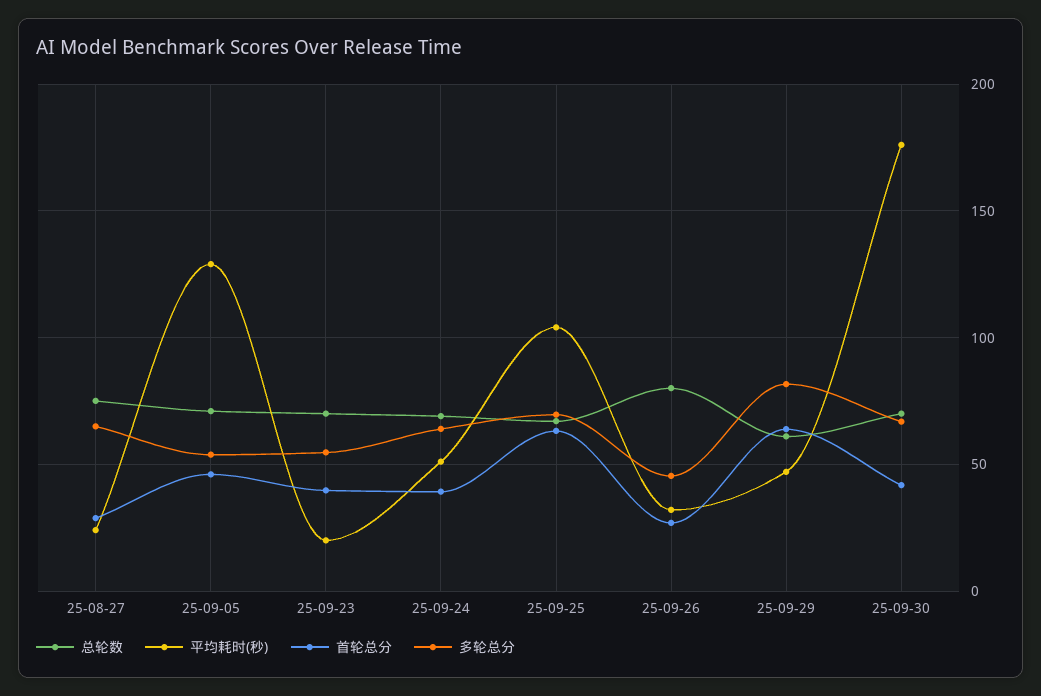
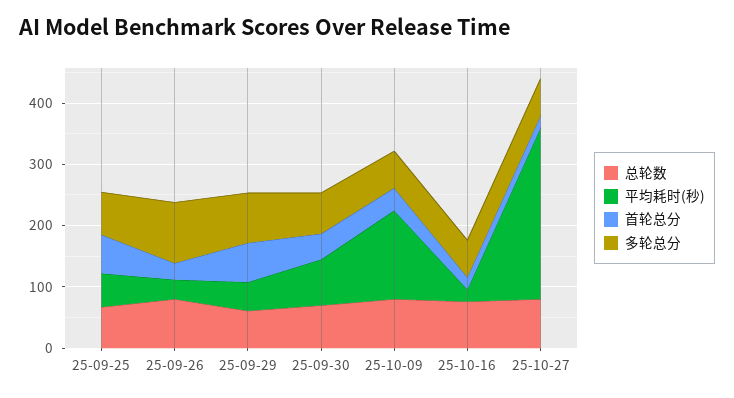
总轮数, 25-08-27: 75 -> none
平均耗时(秒), 25-08-27: 25 -> none
首轮总分, 25-08-27: 30 -> none
多轮总分, 25-08-27: 65 -> none
总轮数, 25-09-05: 70 -> none
平均耗时(秒), 25-09-05: 130 -> none
首轮总分, 25-09-05: 45 -> none
多轮总分, 25-09-05: 55 -> none
总轮数, 25-09-23: 70 -> none
平均耗时(秒), 25-09-23: 20 -> none
首轮总分, 25-09-23: 40 -> none
多轮总分, 25-09-23: 55 -> none
总轮数, 25-09-24: 70 -> none
平均耗时(秒), 25-09-24: 50 -> none
首轮总分, 25-09-24: 40 -> none
多轮总分, 25-09-24: 65 -> none
平均耗时(秒), 25-09-25: 105 -> 60
多轮总分, 25-09-26: 45 -> 100
平均耗时(秒), 25-09-30: 175 -> 80
总轮数, 25-10-09: none -> 80
平均耗时(秒), 25-10-09: none -> 140
首轮总分, 25-10-09: none -> 40
多轮总分, 25-10-09: none -> 60
总轮数, 25-10-16: none -> 80
平均耗时(秒), 25-10-16: none -> 20
首轮总分, 25-10-16: none -> 20
多轮总分, 25-10-16: none -> 60
总轮数, 25-10-27: none -> 80
平均耗时(秒), 25-10-27: none -> 280
首轮总分, 25-10-27: none -> 20
多轮总分, 25-10-27: none -> 60

